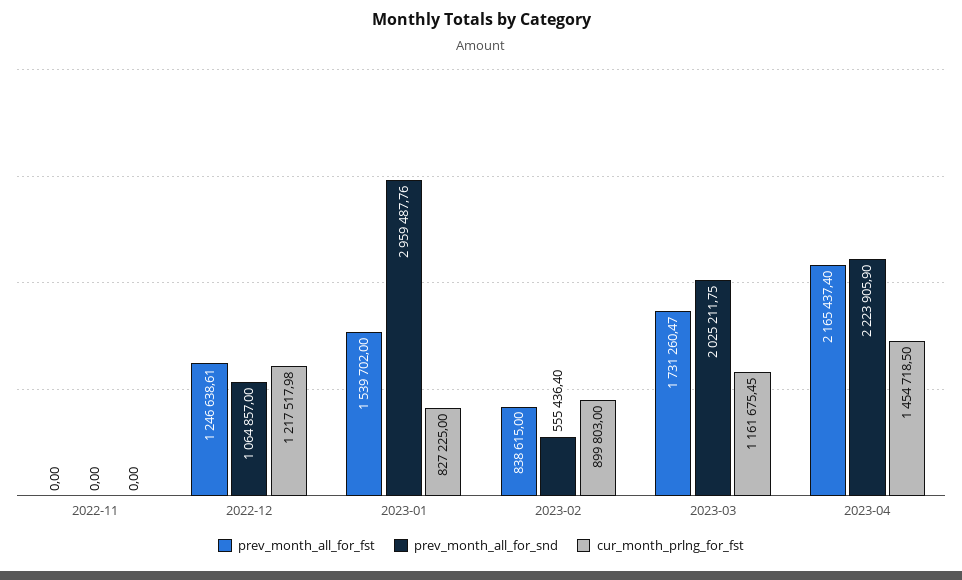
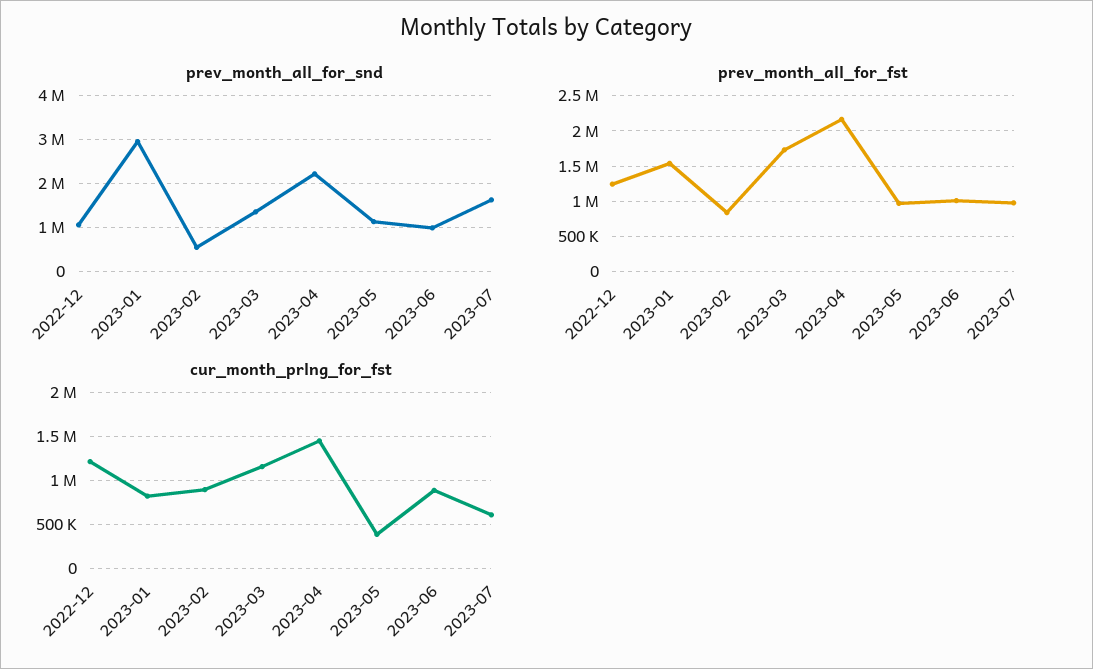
prev_month_all_for_fst, 2022-11: 0 -> none
prev_month_all_for_snd, 2022-11: 0 -> none
cur_month_prlng_for_fst, 2022-11: 0 -> none
prev_month_all_for_snd, 2023-03: 2025211.75 -> 1400000
prev_month_all_for_snd, 2023-05: none -> 1200000
prev_month_all_for_snd, 2023-06: none -> 1000000
prev_month_all_for_snd, 2023-07: none -> 1600000
prev_month_all_for_fst, 2023-05: none -> 1000000
prev_month_all_for_fst, 2023-06: none -> 1000000
prev_month_all_for_fst, 2023-07: none -> 1000000
cur_month_prlng_for_fst, 2023-05: none -> 400000
cur_month_prlng_for_fst, 2023-06: none -> 900000
cur_month_prlng_for_fst, 2023-07: none -> 600000

